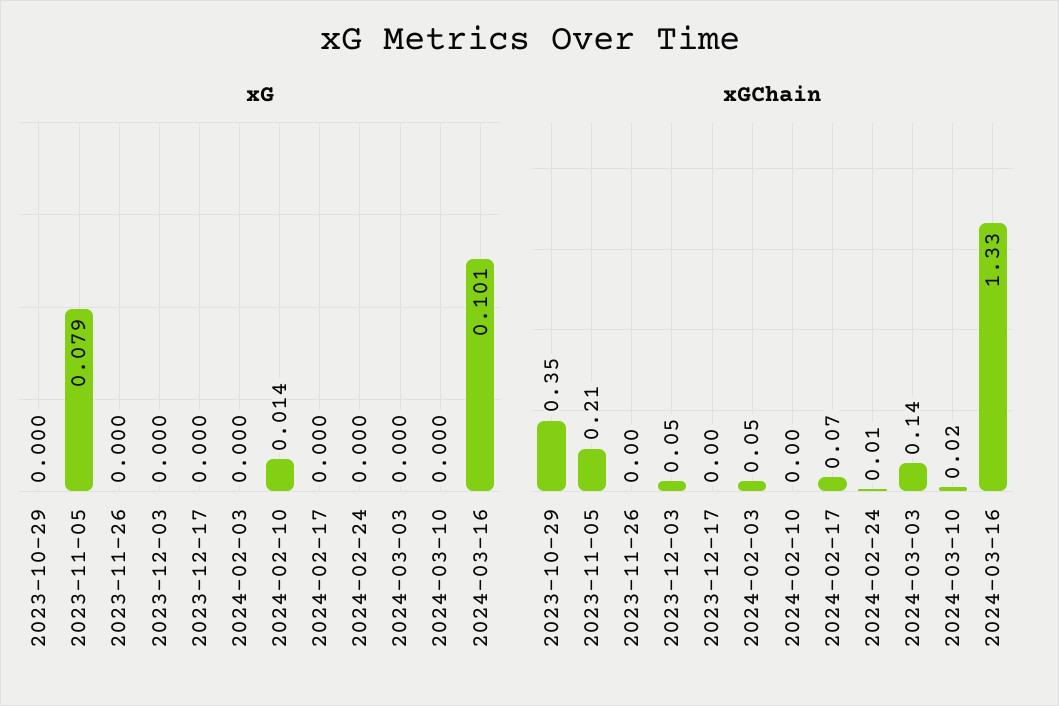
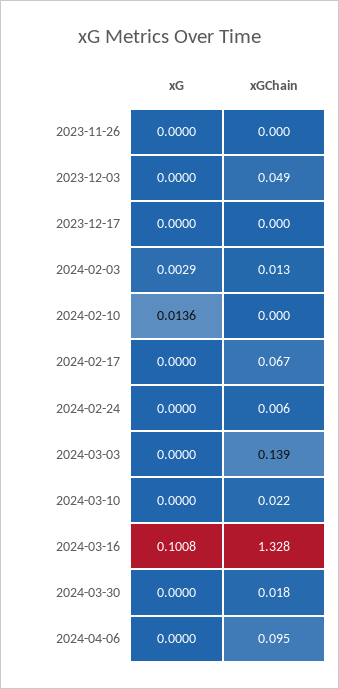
xG, 2023-10-29: 0 -> none
xG, 2023-11-05: 0.079 -> none
xG, 2024-02-03: 0 -> 0.0029
xGChain, 2023-10-29: 0.35 -> none
xGChain, 2023-11-05: 0.21 -> none
xGChain, 2024-02-03: 0.05 -> 0.013
xG, 2024-03-30: none -> 0
xGChain, 2024-03-30: none -> 0.018
xG, 2024-04-06: none -> 0
xGChain, 2024-04-06: none -> 0.095

